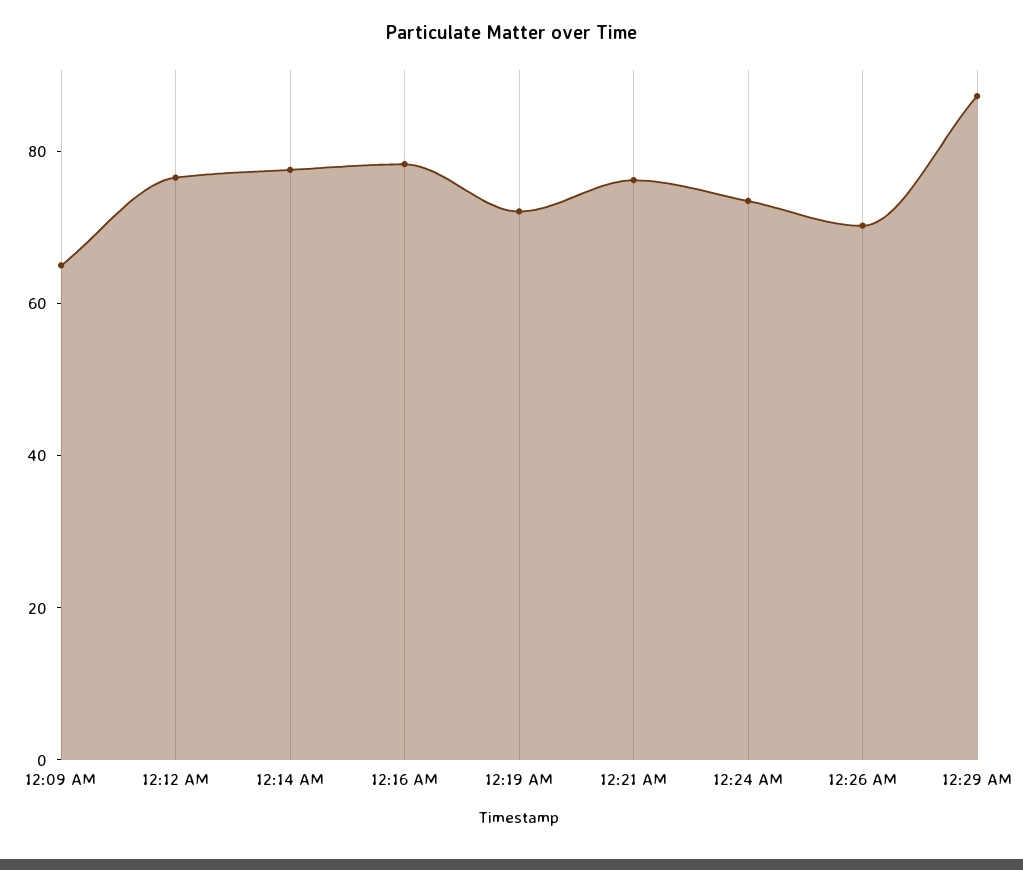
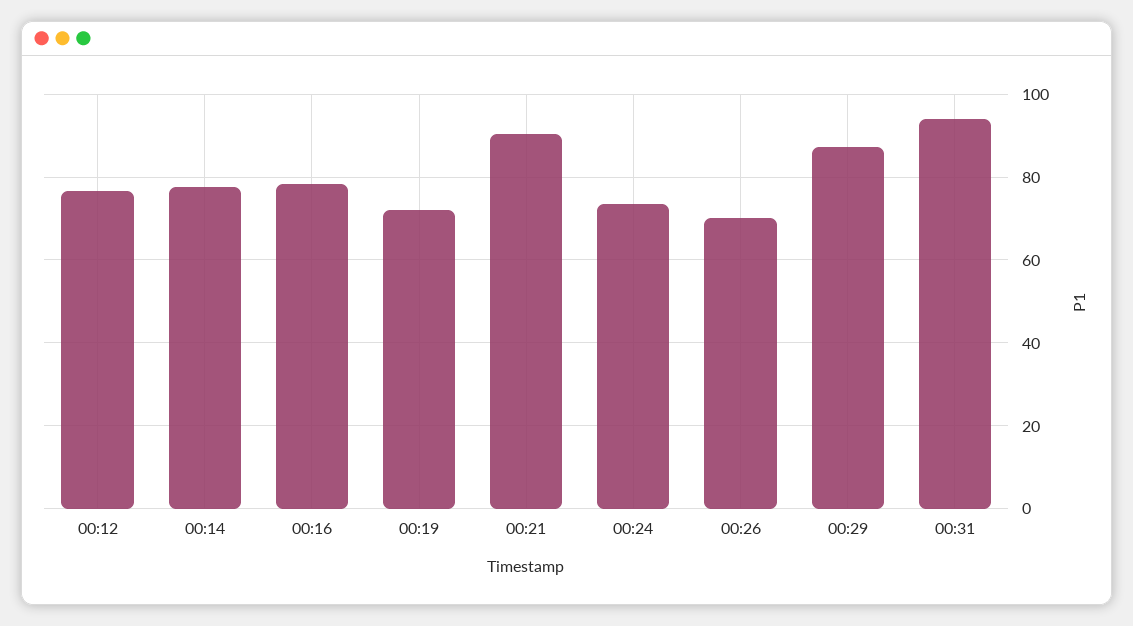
12:09 AM: 65 -> none
12:21 AM: 75 -> 90
00:31: none -> 94

